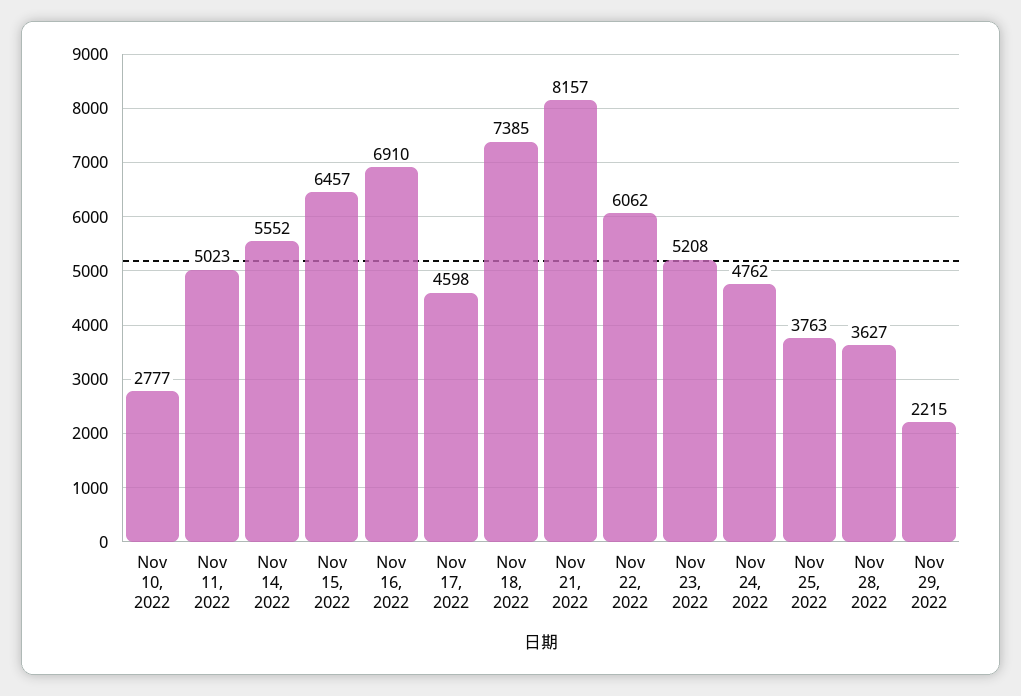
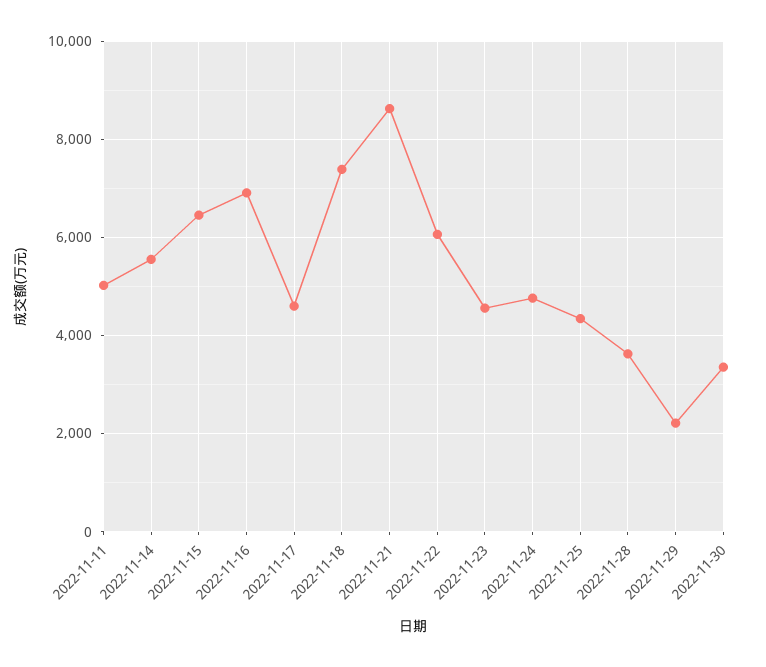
Nov 10, 2022: 2777 -> none
Nov 21, 2022: 8157 -> 8600
Nov 23, 2022: 5208 -> 4600
Nov 25, 2022: 3763 -> 4400
2022-11-30: none -> 3400

